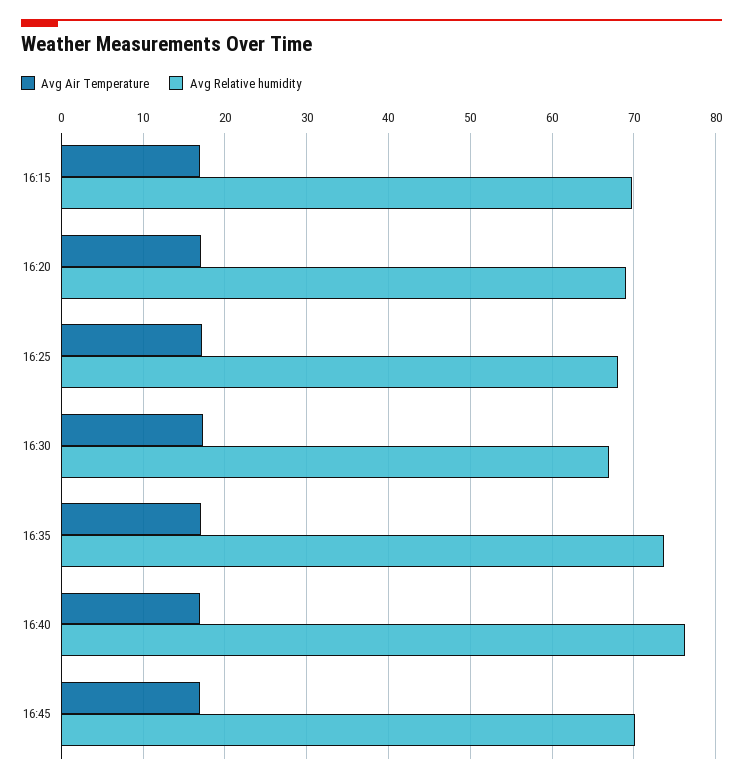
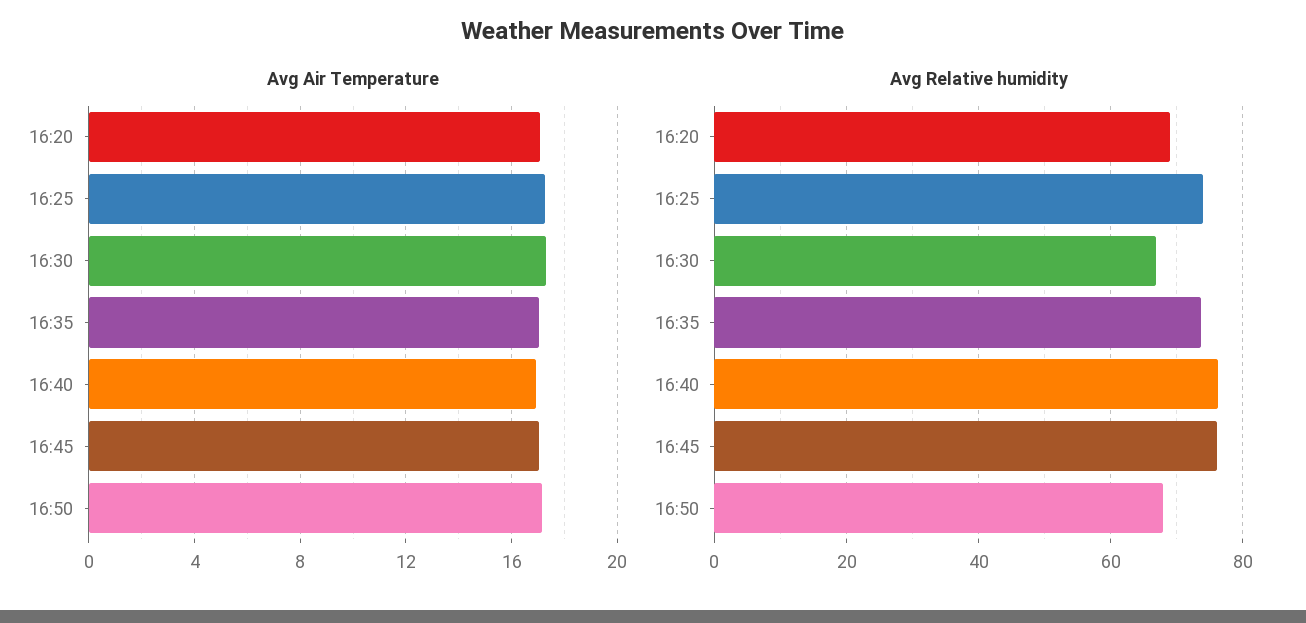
Avg Air Temperature, 16:15: 17 -> none
Avg Relative humidity, 16:15: 70 -> none
Avg Relative humidity, 16:25: 68 -> 74
Avg Relative humidity, 16:45: 70 -> 76
Avg Air Temperature, 16:50: none -> 17
Avg Relative humidity, 16:50: none -> 68

